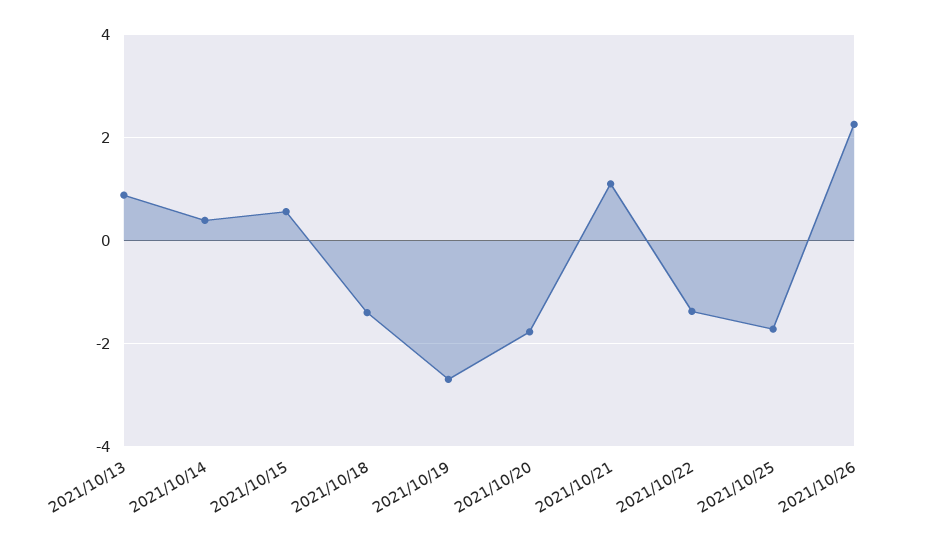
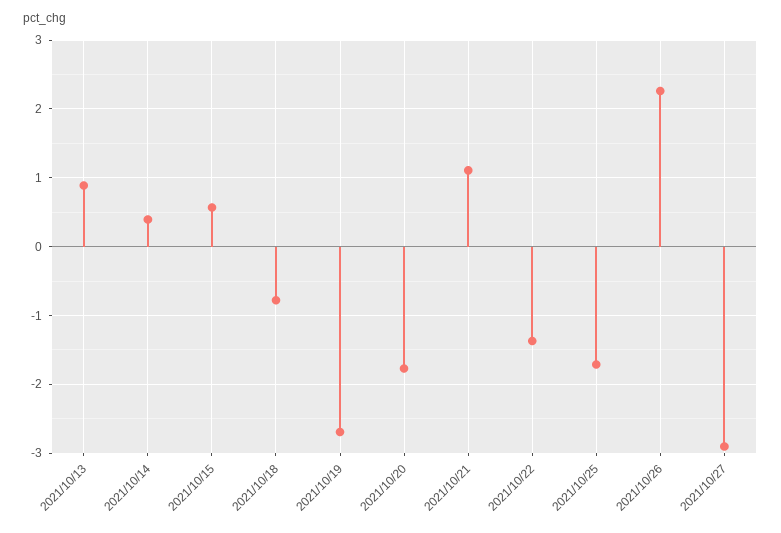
2021/10/18: -1.4 -> -0.8
2021/10/27: none -> -2.9

